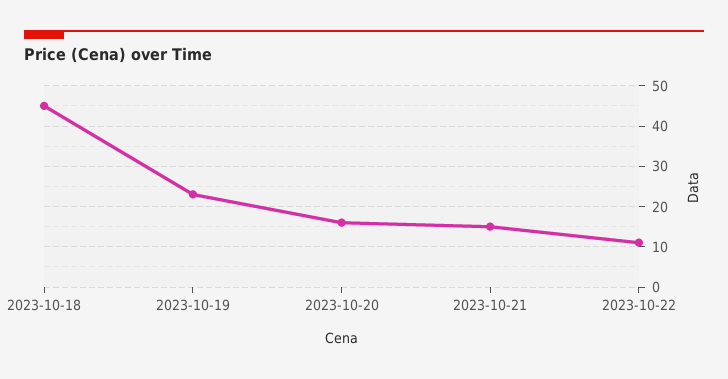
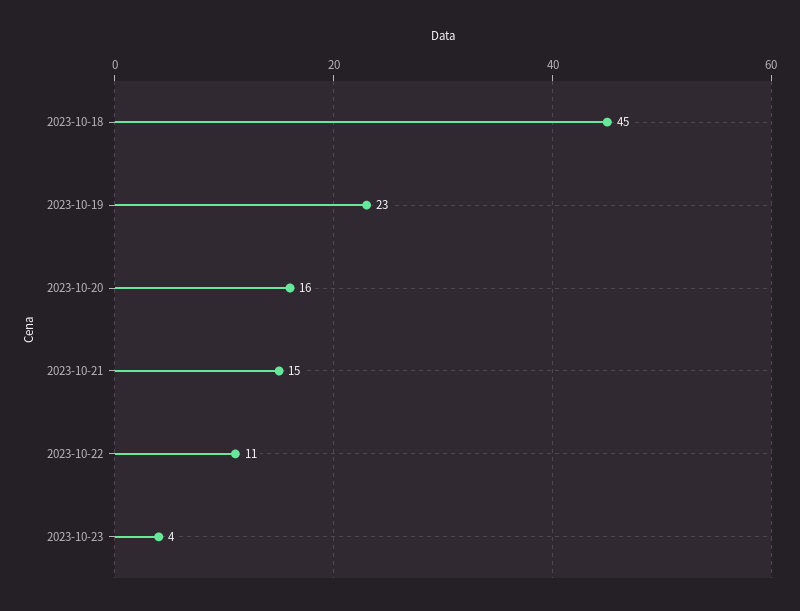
2023-10-23: none -> 4

